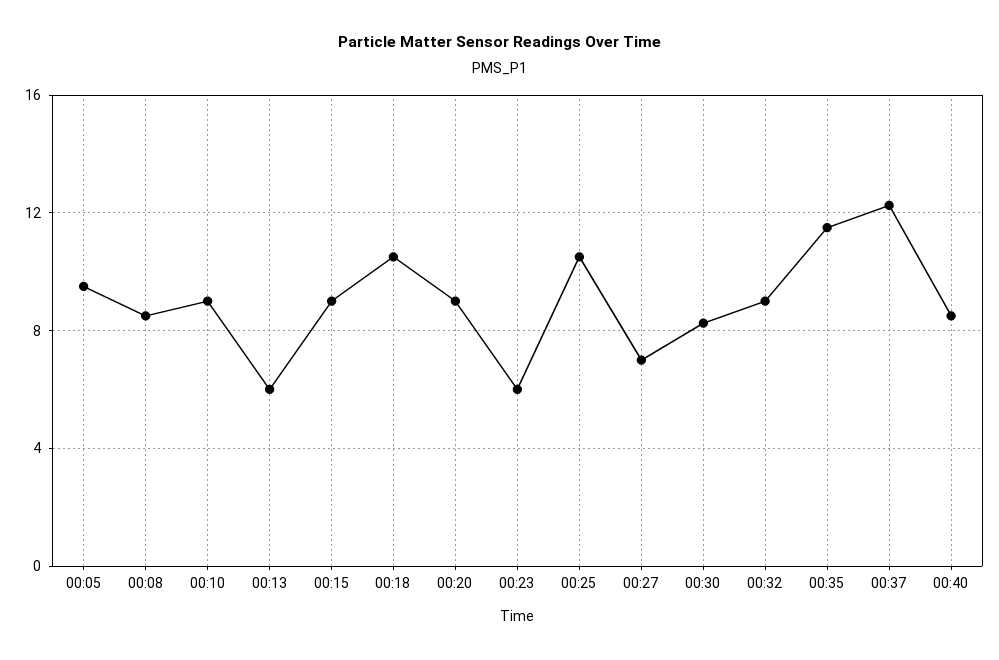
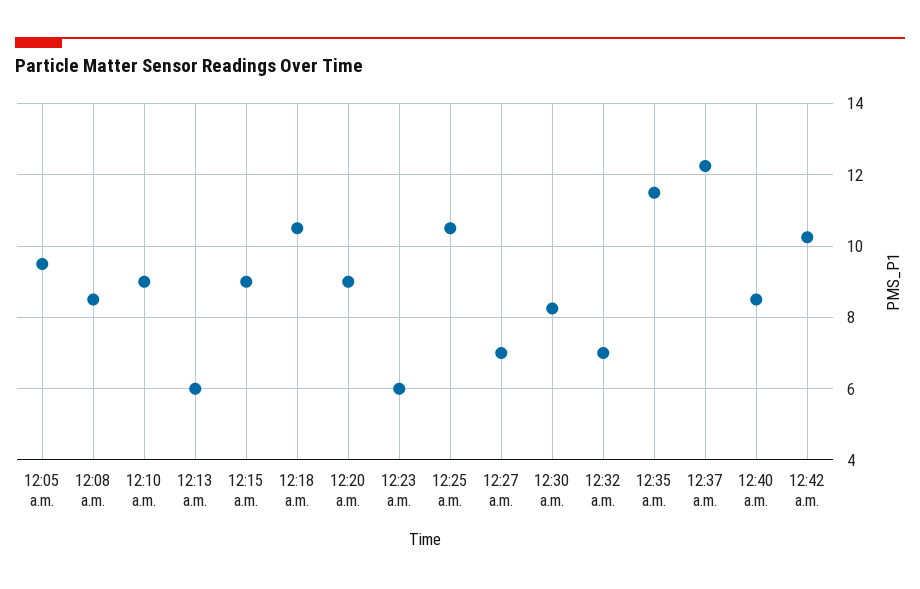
00:32: 9 -> 7
12:42 a.m.: none -> 10.2

